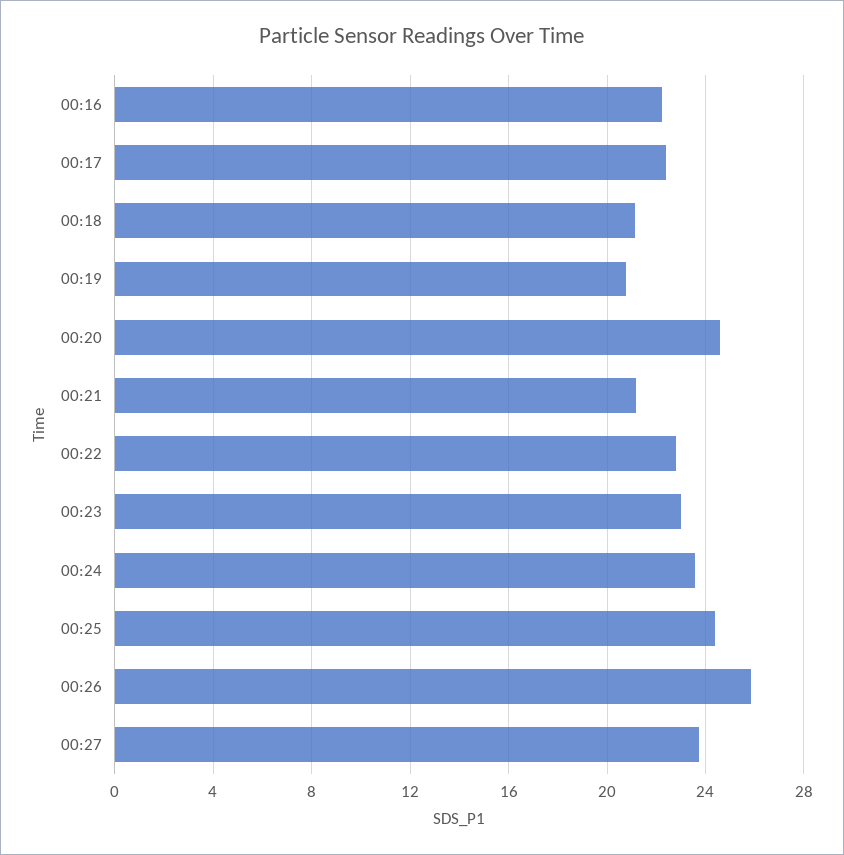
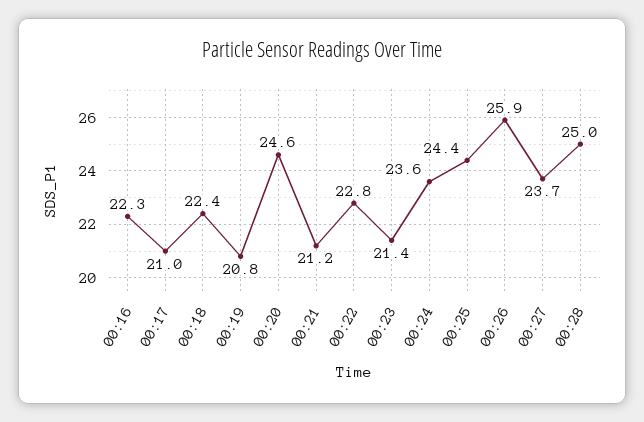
00:17: 22.5 -> 21
00:18: 21 -> 22.4
00:23: 23 -> 21.4
00:28: none -> 25

